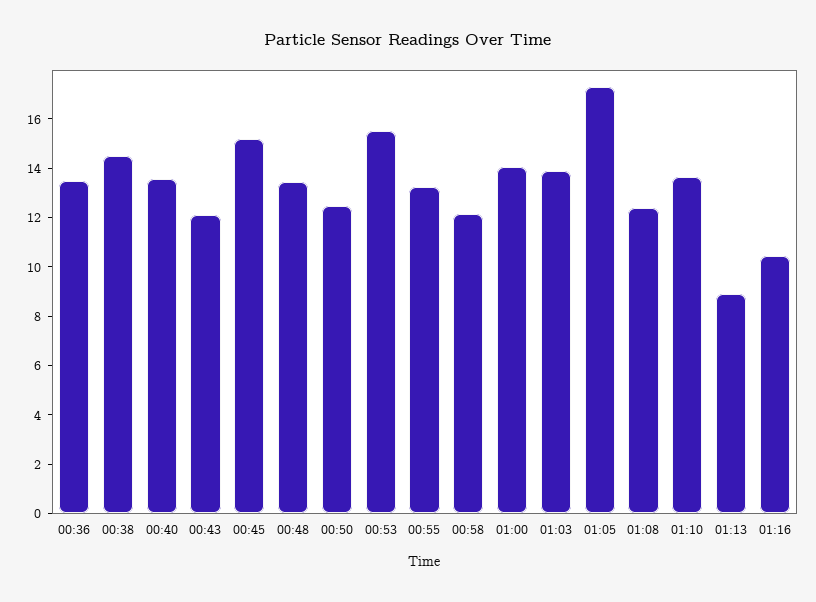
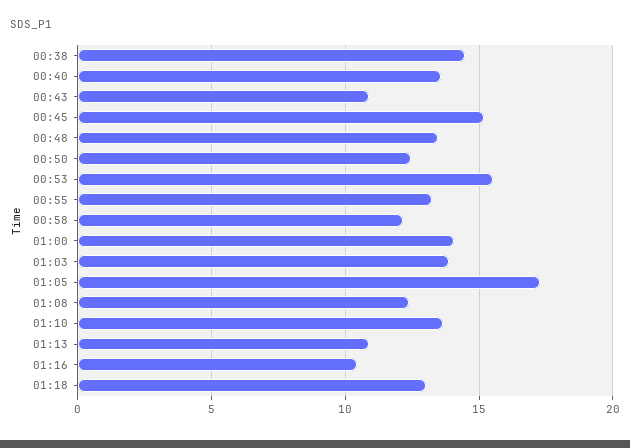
00:36: 13.5 -> none
00:43: 12 -> 11
01:13: 9 -> 11
01:18: none -> 13

